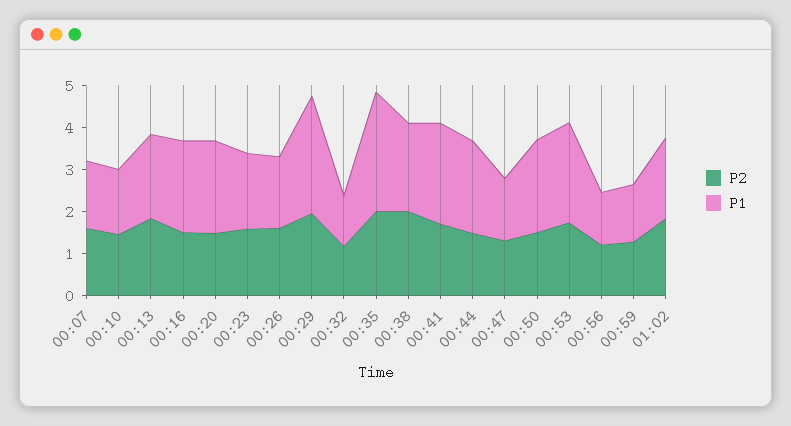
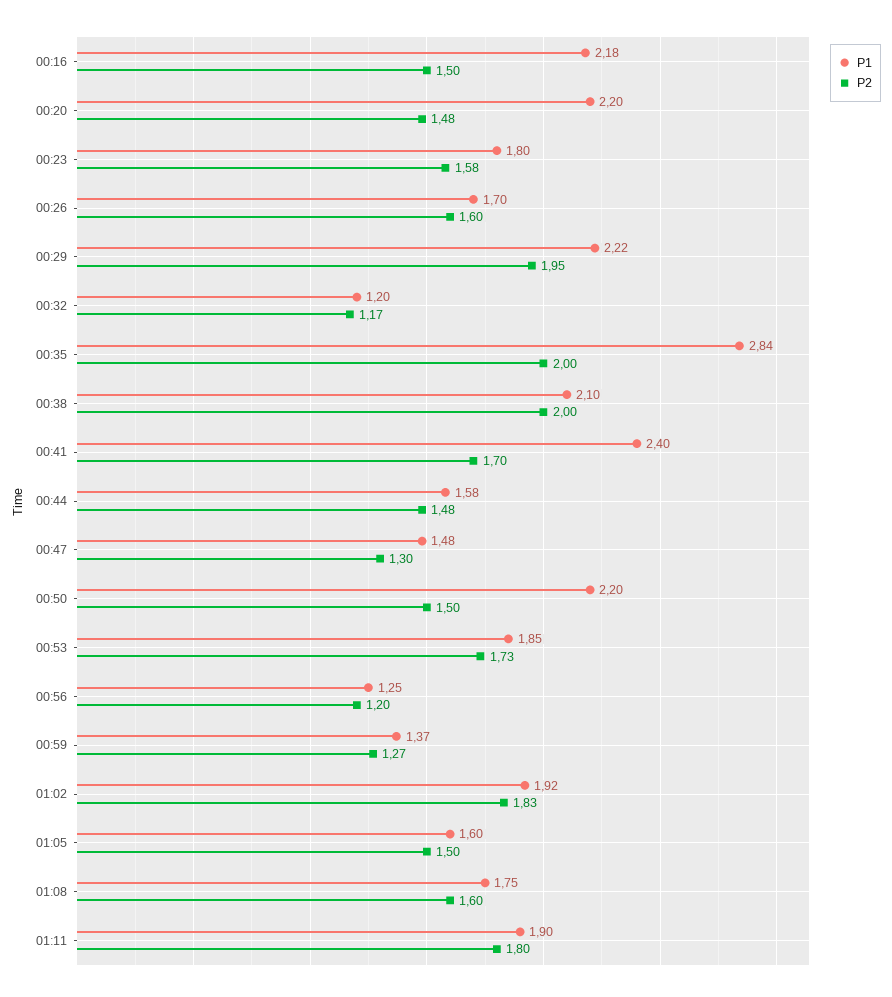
P2, 00:07: 1.6 -> none
P1, 00:07: 1.6 -> none
P2, 00:10: 1.4 -> none
P1, 00:10: 1.6 -> none
P2, 00:13: 1.8 -> none
P1, 00:13: 2 -> none
P1, 00:29: 2.8 -> 2.22
P1, 00:44: 2.2 -> 1.58
P1, 00:53: 2.4 -> 1.85
P1, 01:05: none -> 1.6
P2, 01:05: none -> 1.5
P1, 01:08: none -> 1.75
P2, 01:08: none -> 1.6
P1, 01:11: none -> 1.9
P2, 01:11: none -> 1.8

